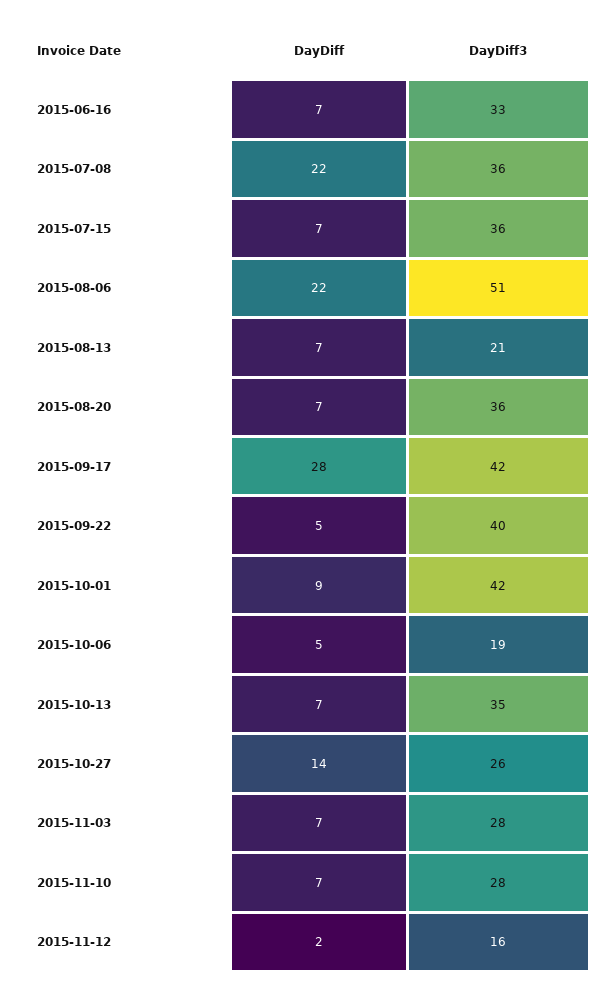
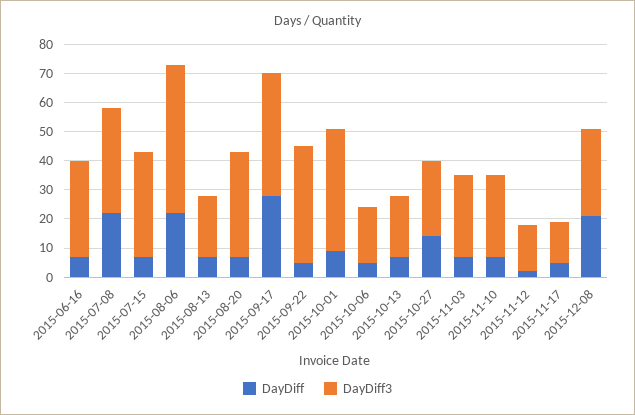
DayDiff3, 2015-10-13: 35 -> 20
DayDiff, 2015-11-17: none -> 5
DayDiff3, 2015-11-17: none -> 15
DayDiff, 2015-12-08: none -> 20
DayDiff3, 2015-12-08: none -> 30

